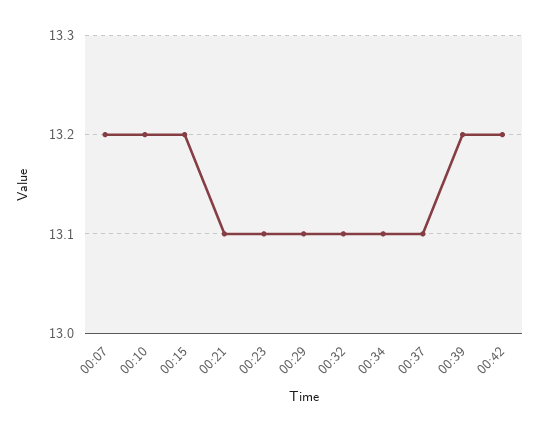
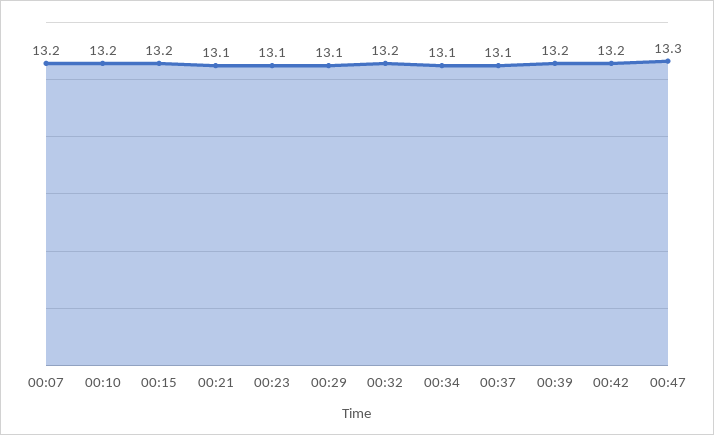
00:32: 13.1 -> 13.2
00:47: none -> 13.3

